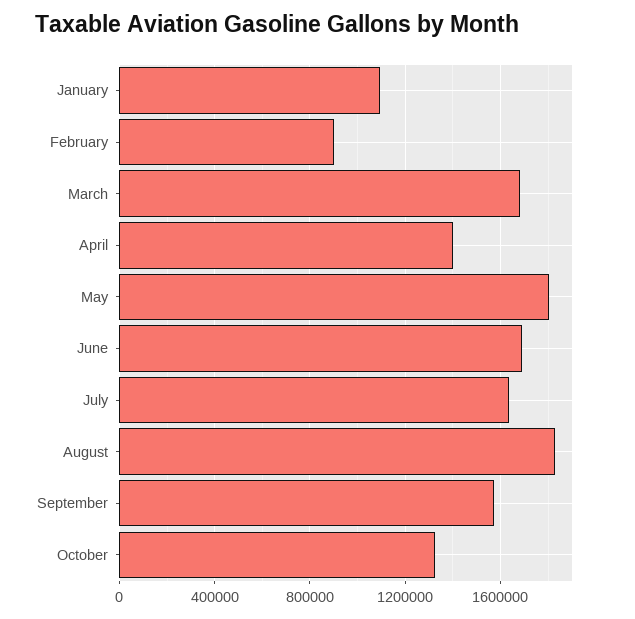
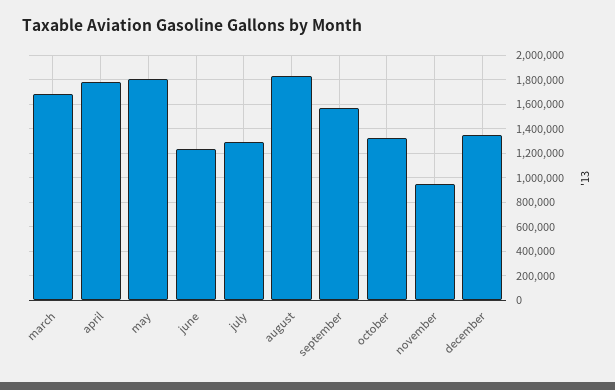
January: 1100000 -> none
February: 900000 -> none
April: 1400000 -> 1800000
June: 1700000 -> 1250000
July: 1650000 -> 1300000
november: none -> 950000
december: none -> 1350000

